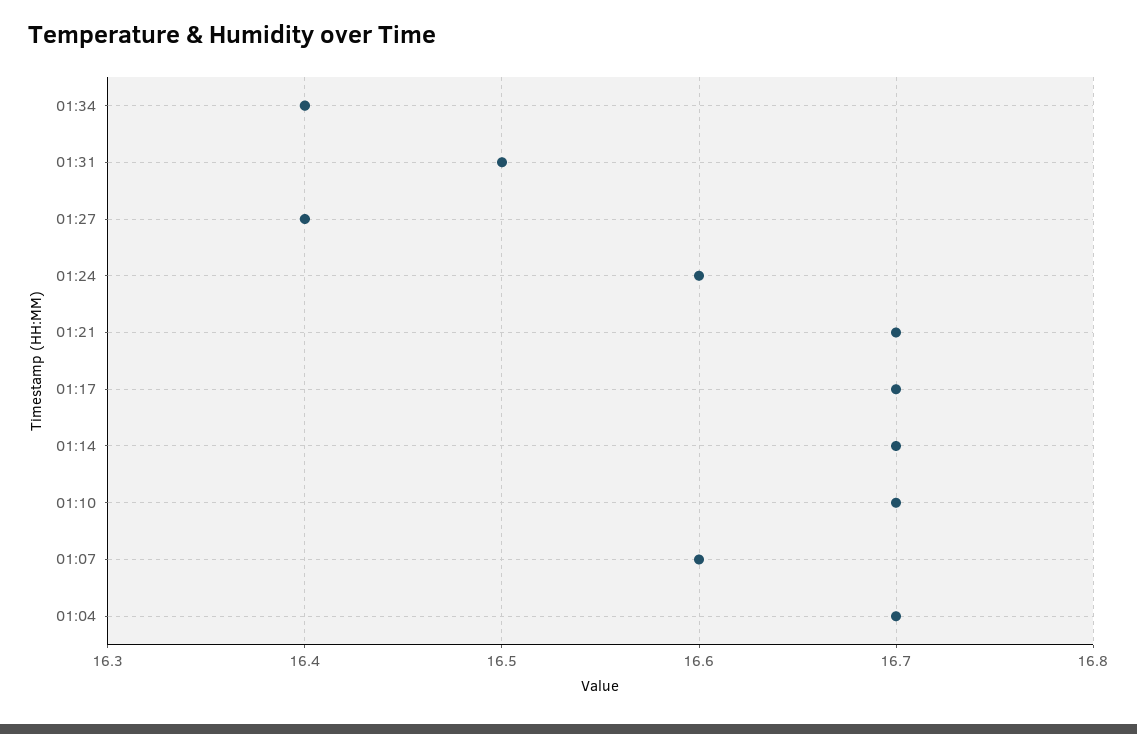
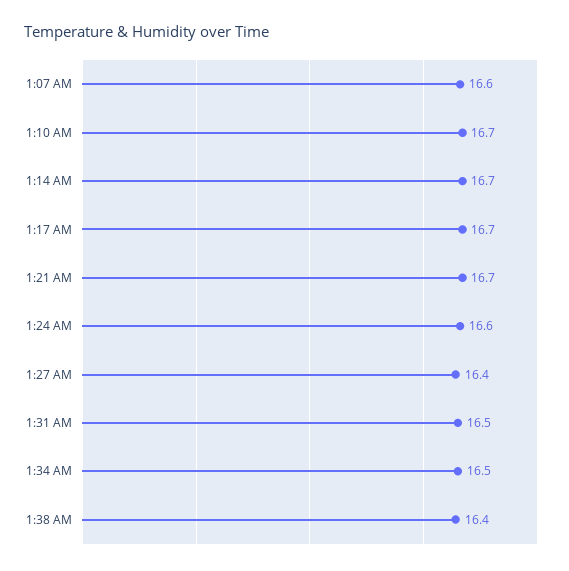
01:34: 16.4 -> 16.5
01:04: 16.7 -> none
1:38 AM: none -> 16.4

